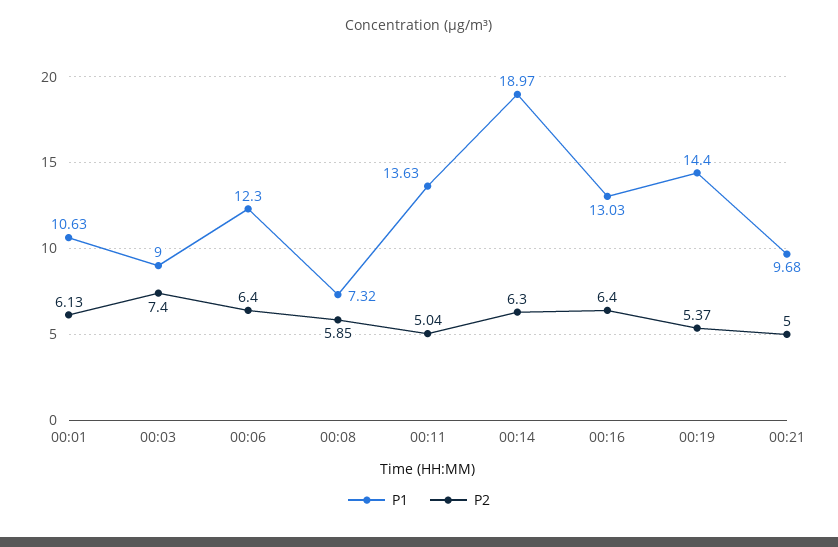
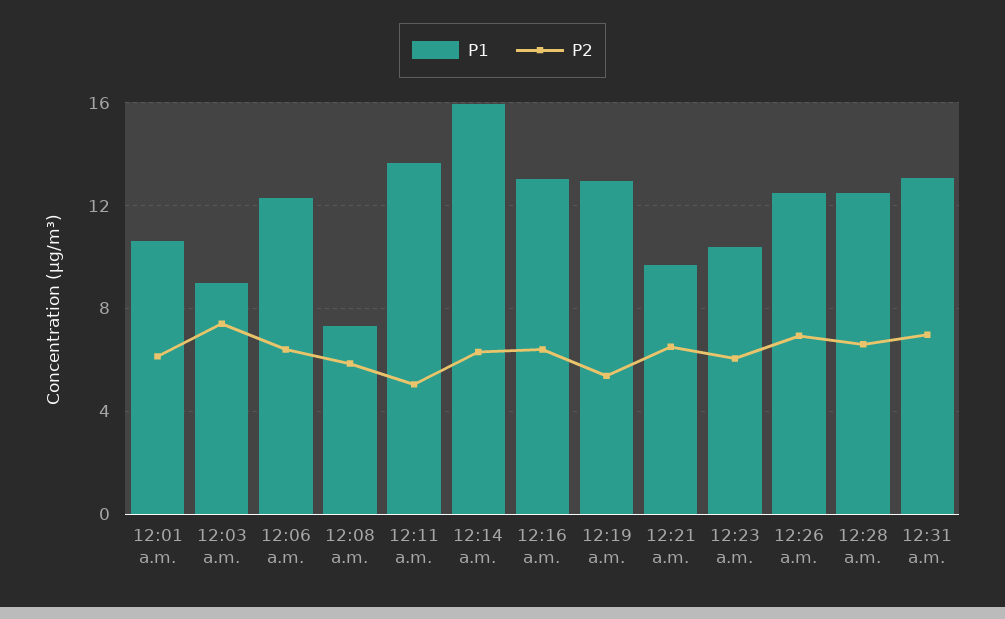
P1, 00:14: 18.97 -> 16
P1, 00:19: 14.4 -> 13
P2, 00:21: 5 -> 6.5
P1, 12:23 a.m.: none -> 10.5
P2, 12:23 a.m.: none -> 6
P1, 12:26 a.m.: none -> 12.5
P2, 12:26 a.m.: none -> 7
P1, 12:28 a.m.: none -> 12.5
P2, 12:28 a.m.: none -> 6.5
P1, 12:31 a.m.: none -> 13
P2, 12:31 a.m.: none -> 7

